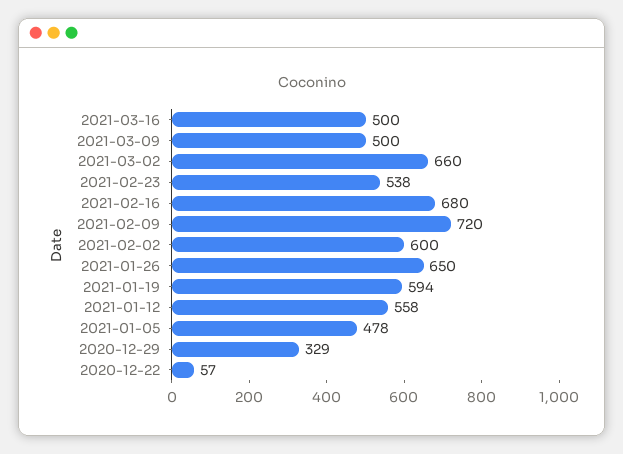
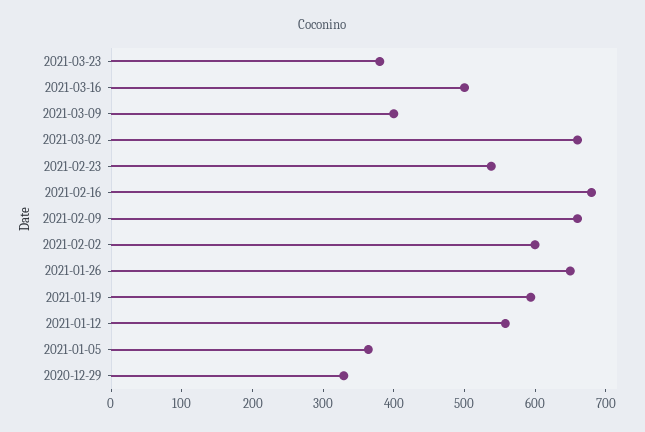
2021-03-09: 500 -> 400
2021-02-09: 720 -> 660
2021-01-05: 478 -> 360
2020-12-22: 57 -> none
2021-03-23: none -> 380

